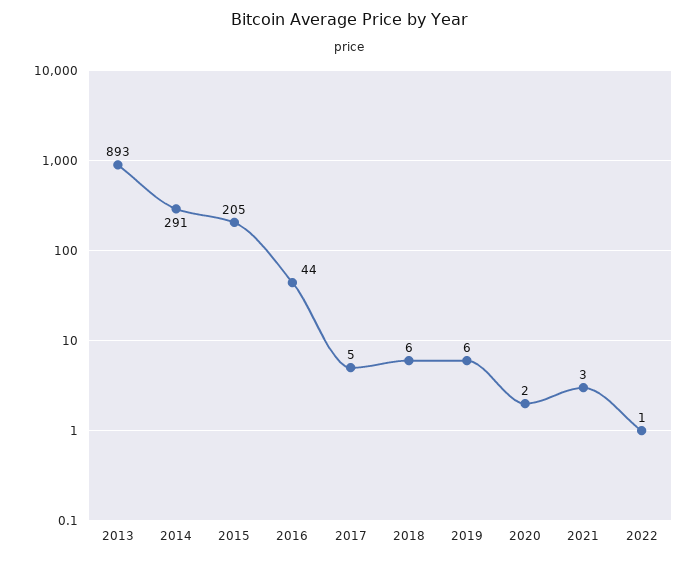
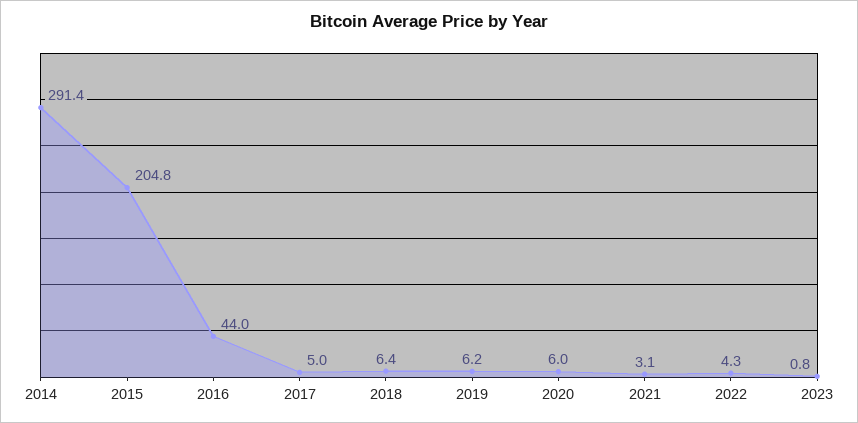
2013: 893 -> none
2020: 2 -> 6
2022: 1 -> 4.3
2023: none -> 0.8

